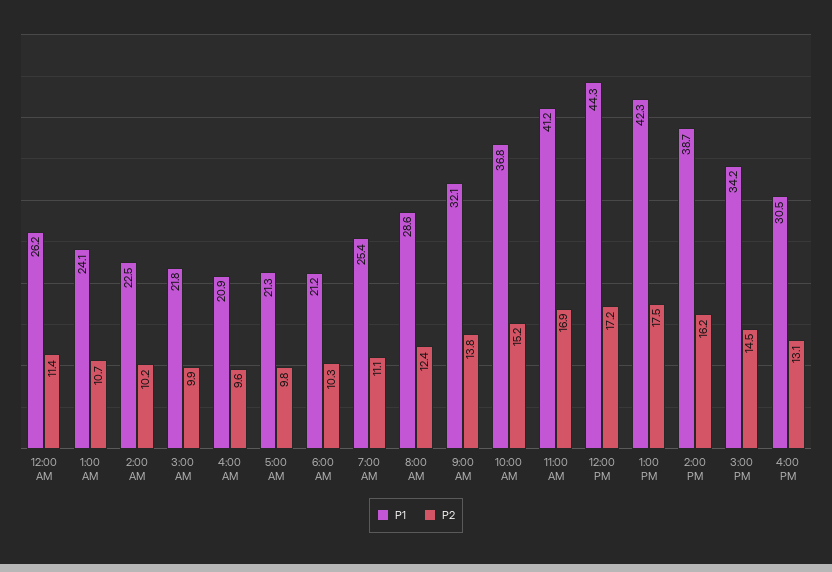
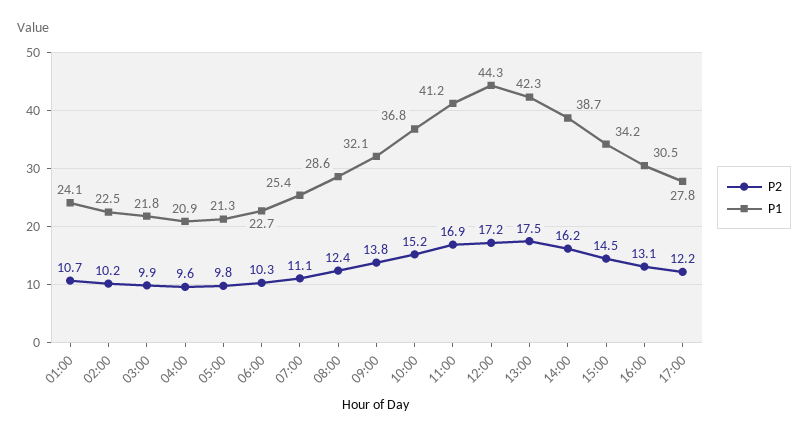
P1, 12:00 AM: 26.2 -> none
P2, 12:00 AM: 11.4 -> none
P1, 6:00 AM: 21.2 -> 22.7
P2, 17:00: none -> 12.2
P1, 17:00: none -> 27.8

